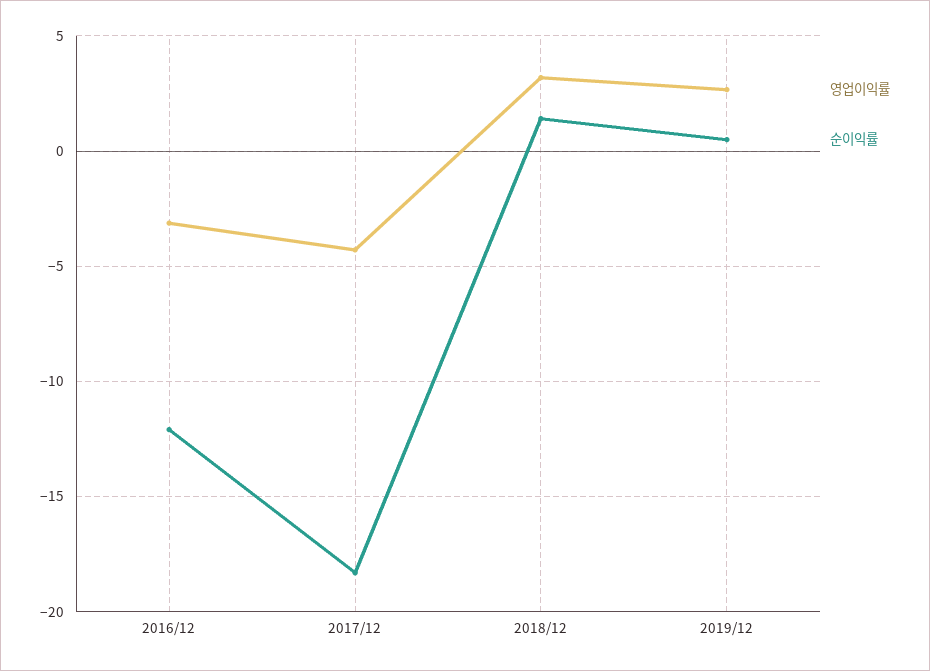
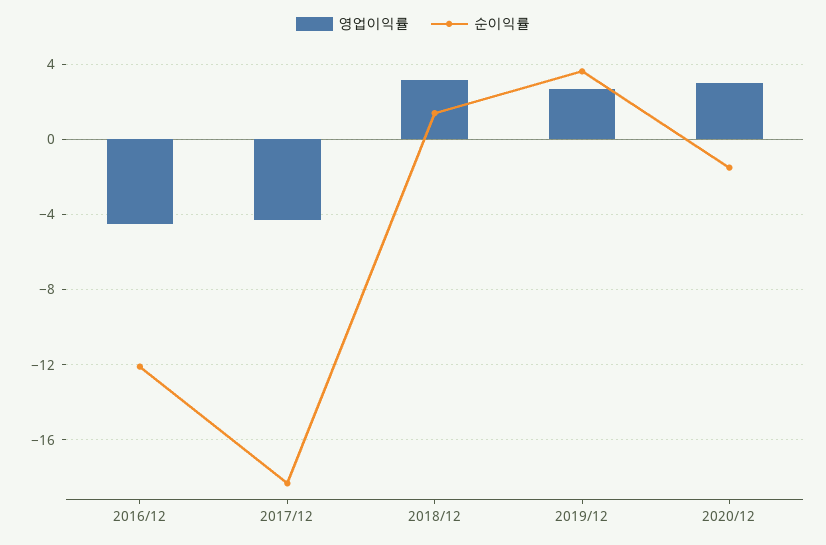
영업이익률, 2016/12: -3 -> -4.5
순이익률, 2019/12: 0.5 -> 3.5
영업이익률, 2020/12: none -> 3
순이익률, 2020/12: none -> -1.5

